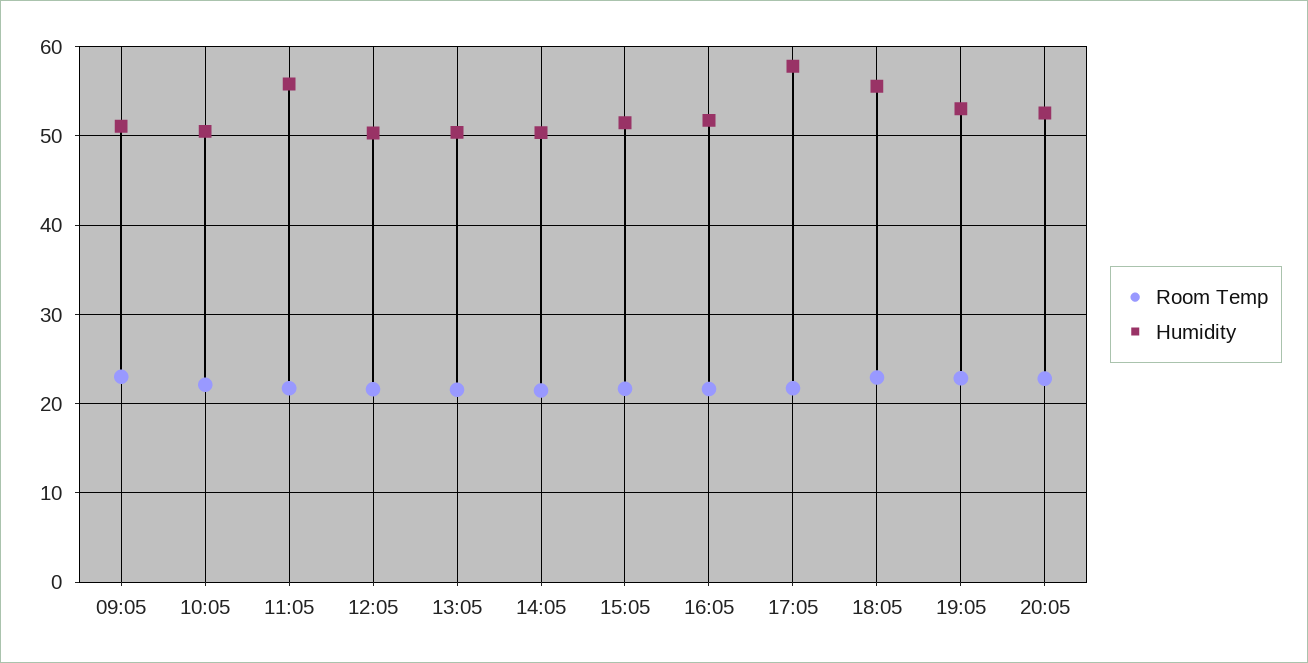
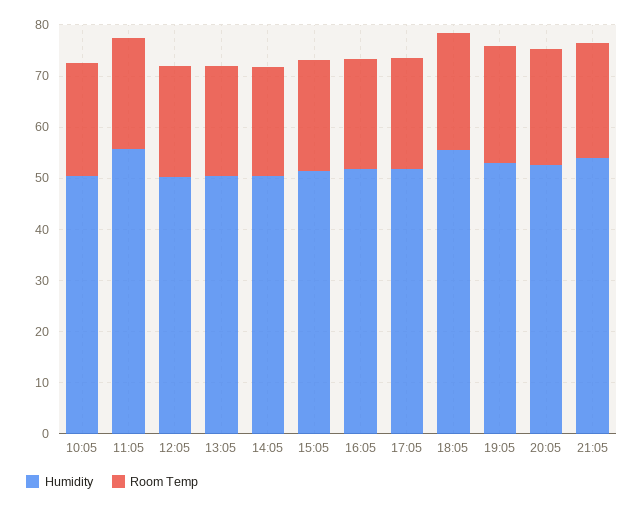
Room Temp, 09:05: 23 -> none
Humidity, 09:05: 51 -> none
Humidity, 17:05: 58 -> 52
Humidity, 21:05: none -> 54
Room Temp, 21:05: none -> 22

